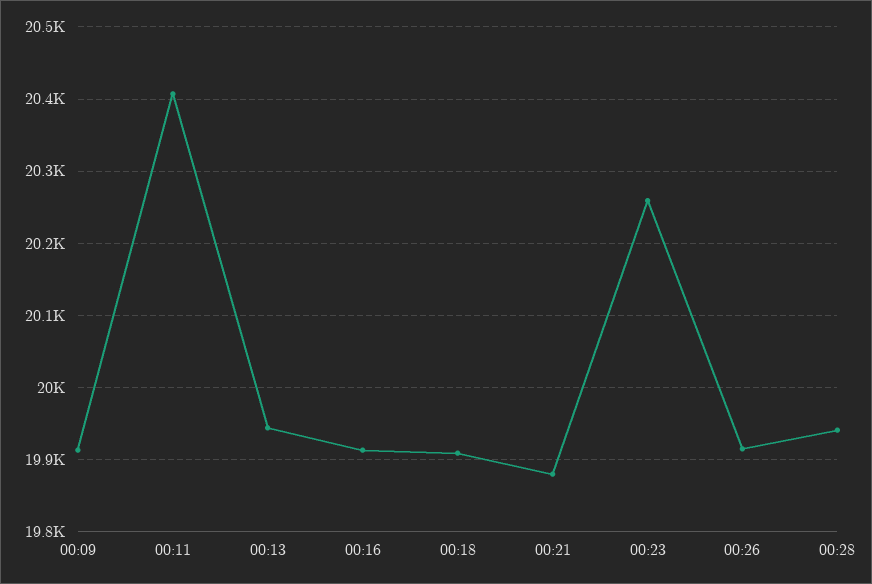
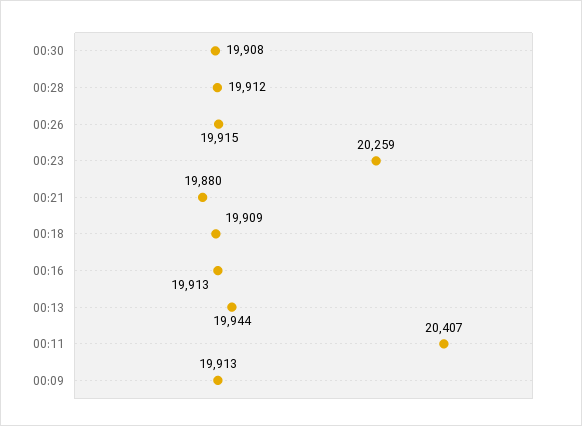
00:28: 19940 -> 19912
00:30: none -> 19908

